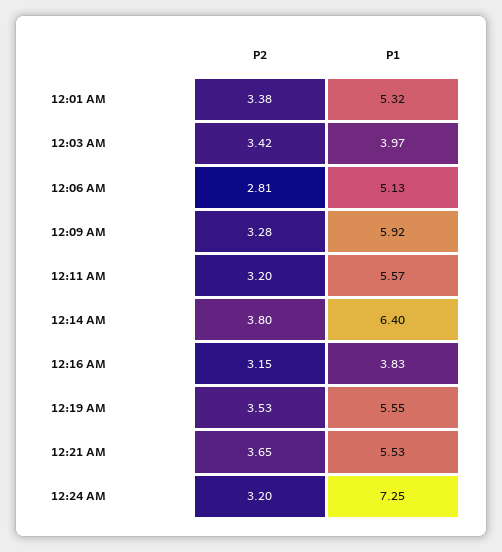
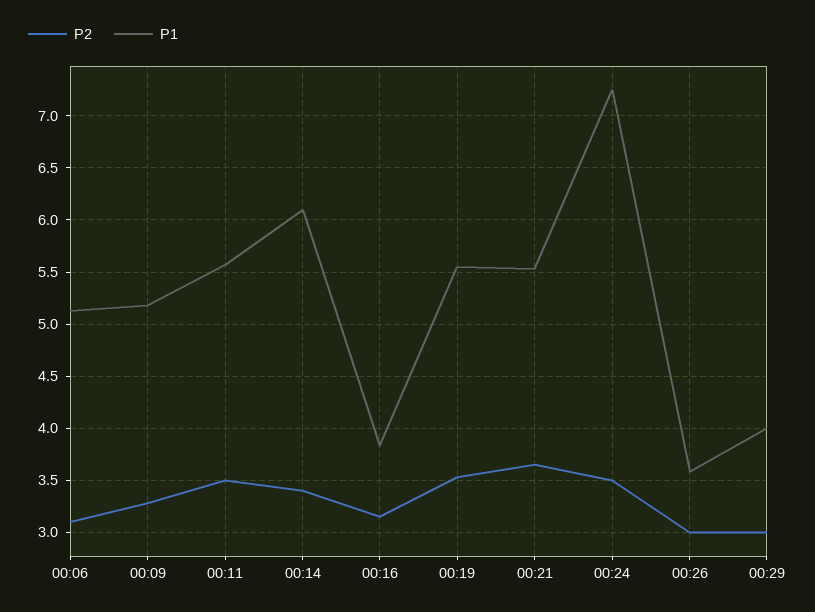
P2, 12:01 AM: 3.38 -> none
P1, 12:01 AM: 5.32 -> none
P2, 12:03 AM: 3.42 -> none
P1, 12:03 AM: 3.97 -> none
P2, 12:06 AM: 2.81 -> 3.1
P1, 12:09 AM: 5.92 -> 5.2
P2, 12:11 AM: 3.2 -> 3.5
P2, 12:14 AM: 3.8 -> 3.4
P1, 12:14 AM: 6.4 -> 6.1
P2, 12:24 AM: 3.2 -> 3.5
P2, 00:26: none -> 3
P1, 00:26: none -> 3.6
P2, 00:29: none -> 3
P1, 00:29: none -> 4

